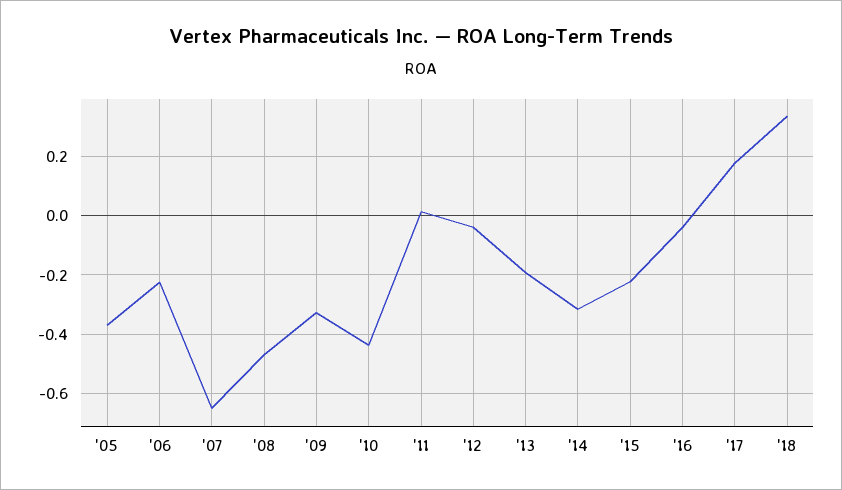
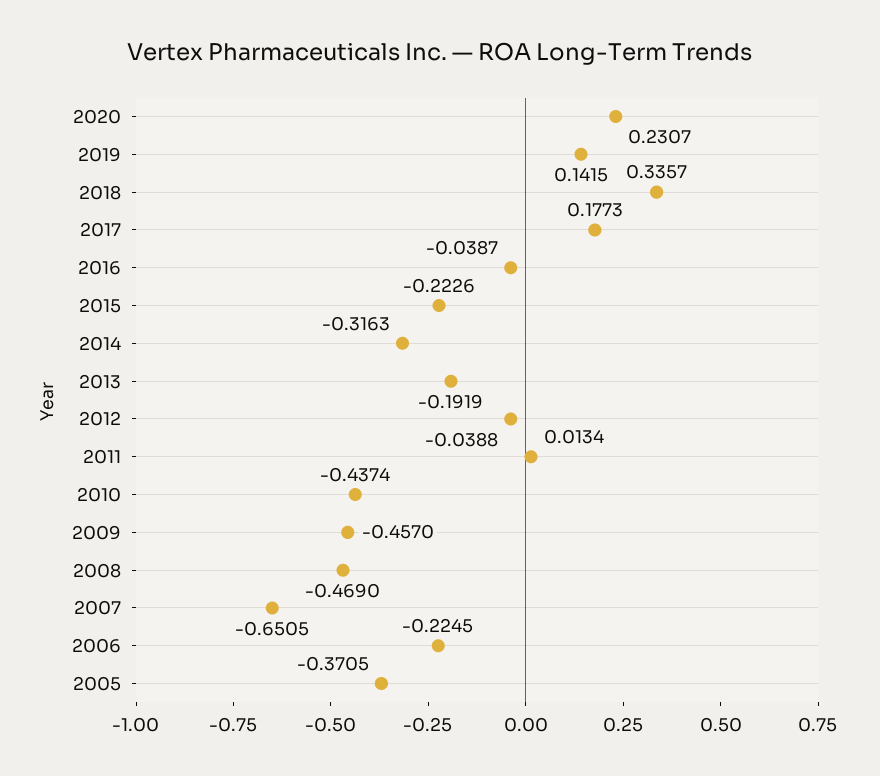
'09: -0.325 -> -0.457
2020: none -> 0.2307
2019: none -> 0.1415

